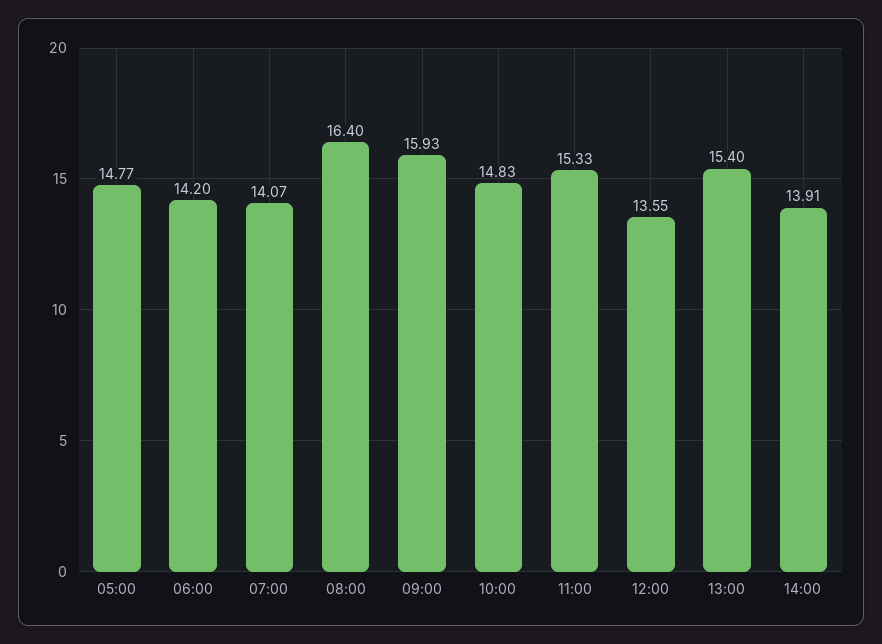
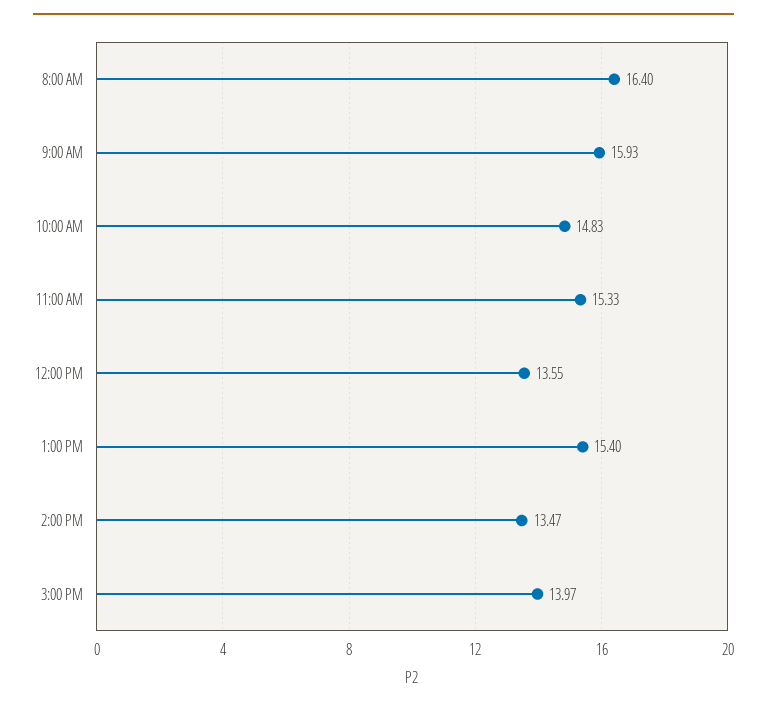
05:00: 14.77 -> none
06:00: 14.2 -> none
07:00: 14.07 -> none
14:00: 13.91 -> 13.47
3:00 PM: none -> 13.97

